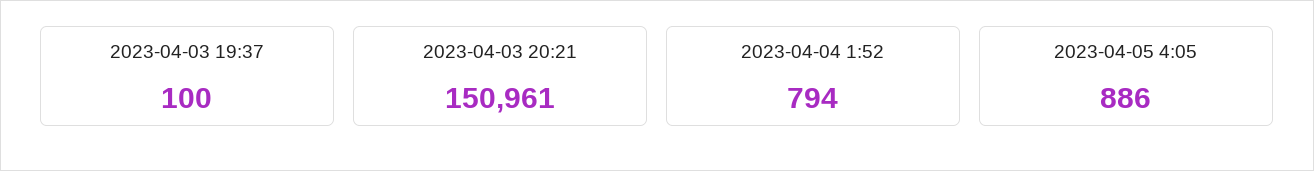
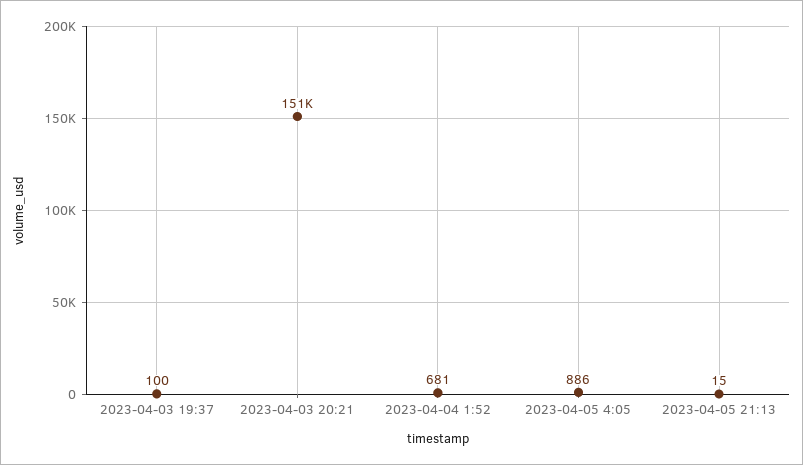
2023-04-04 1:52: 794 -> 681
2023-04-05 21:13: none -> 15

